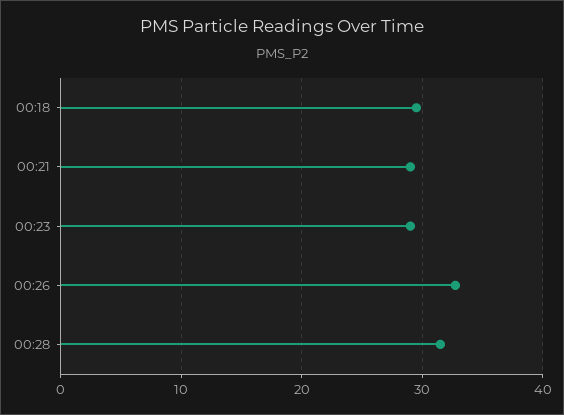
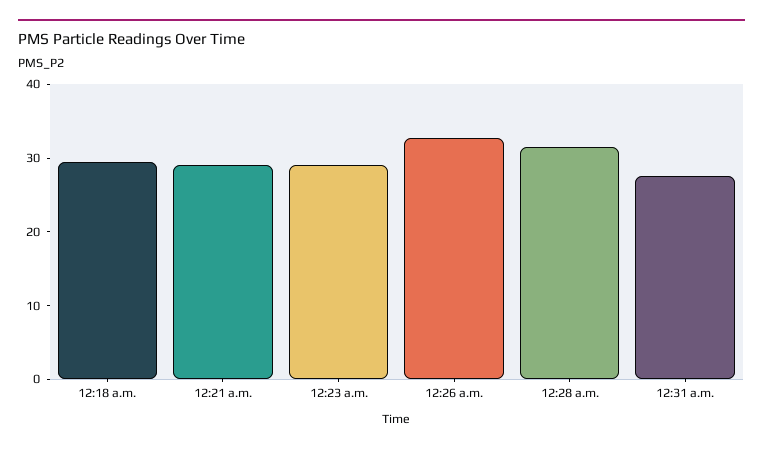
12:31 a.m.: none -> 28

